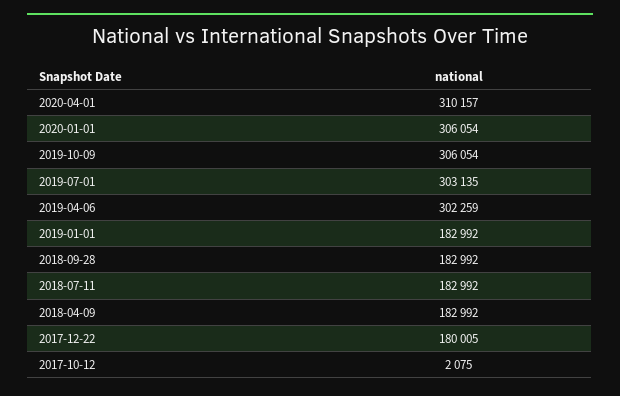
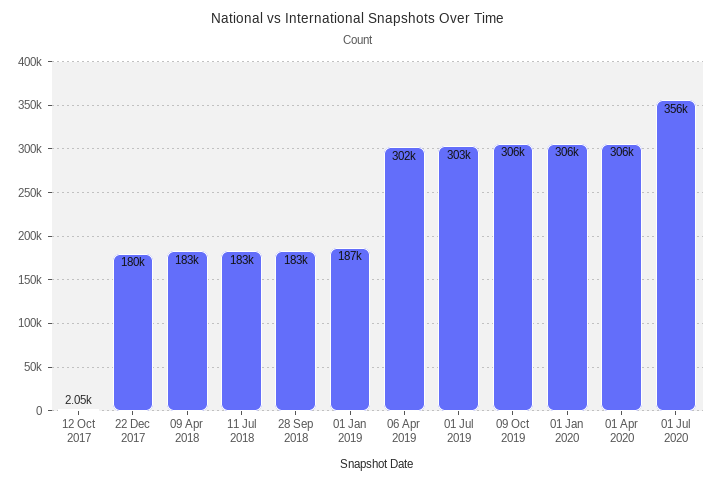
2020-04-01: 310157 -> 306000
2019-01-01: 182992 -> 187000
2017-10-12: 2075 -> 2050
01 Jul 2020: none -> 356000

